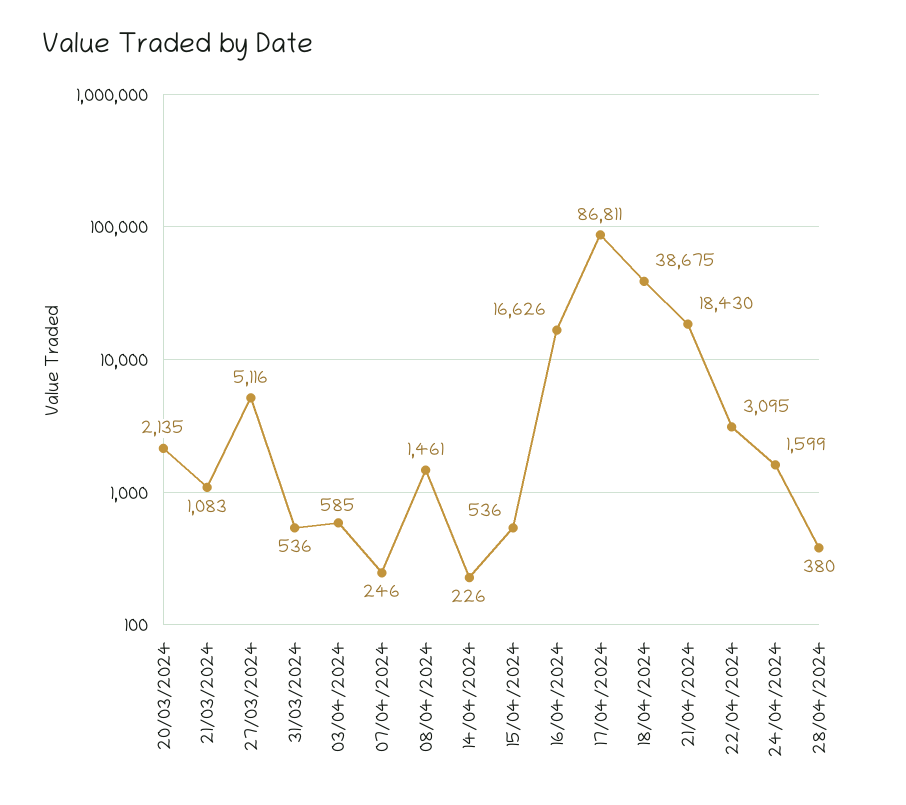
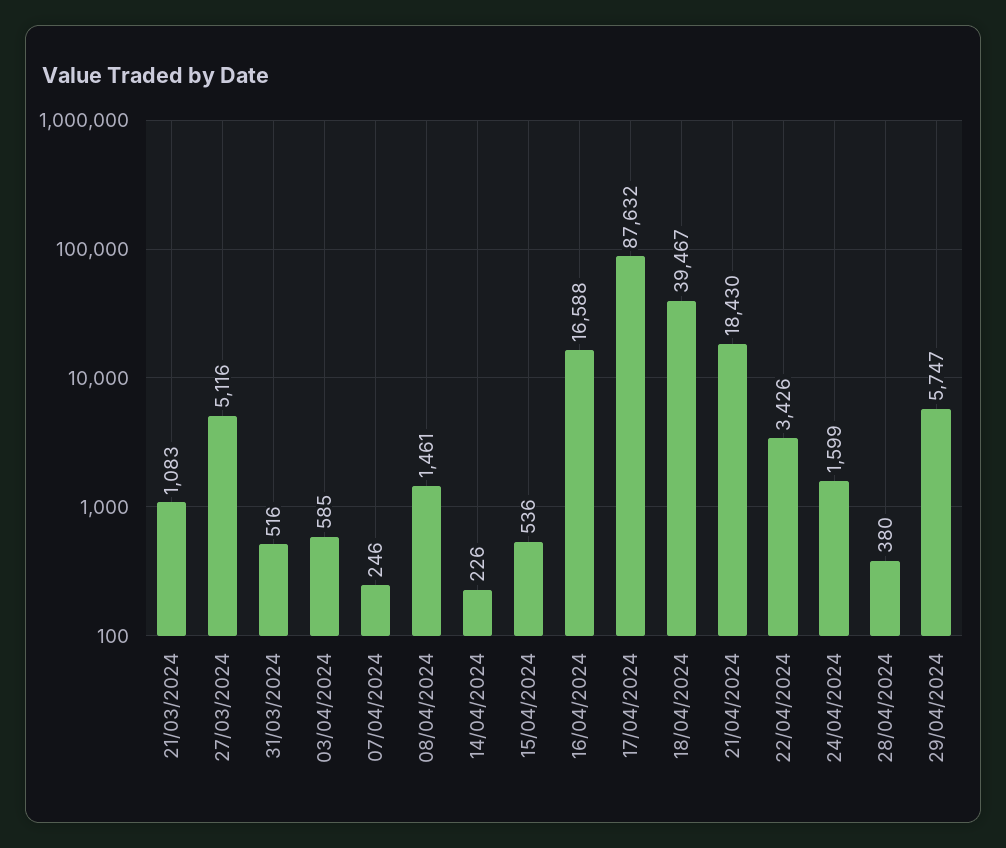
20/03/2024: 2135 -> none
31/03/2024: 536 -> 516
16/04/2024: 16626 -> 16588
17/04/2024: 86811 -> 87632
18/04/2024: 38675 -> 39467
22/04/2024: 3095 -> 3426
29/04/2024: none -> 5747

